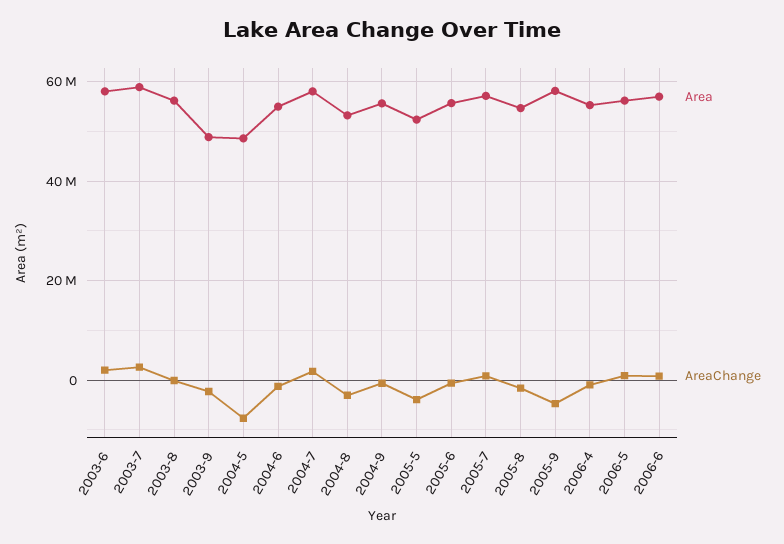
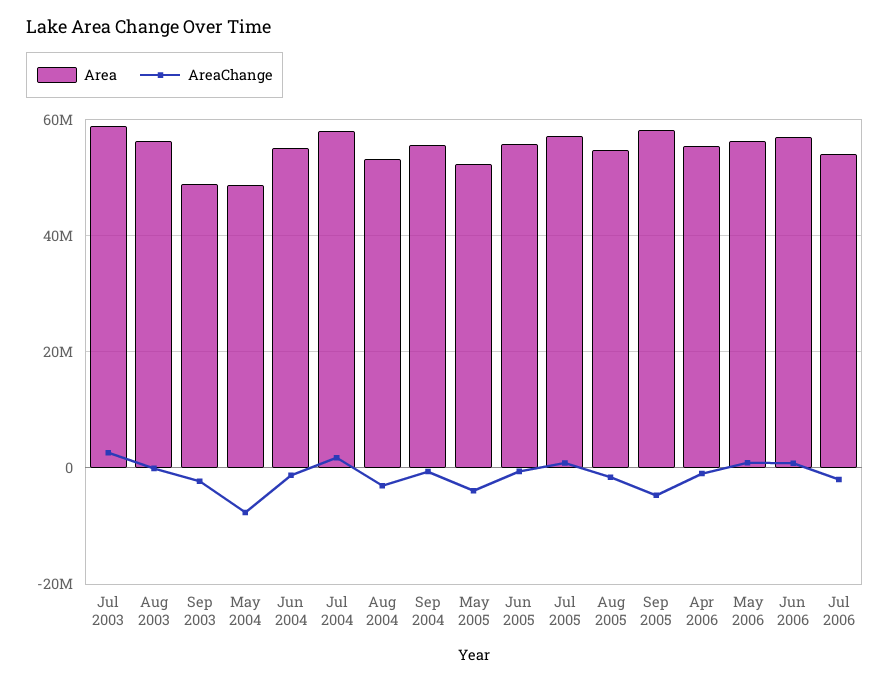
Area, 2003-6: 58000000 -> none
AreaChange, 2003-6: 2000000 -> none
Area, Jul 2006: none -> 54000000
AreaChange, Jul 2006: none -> -2000000

